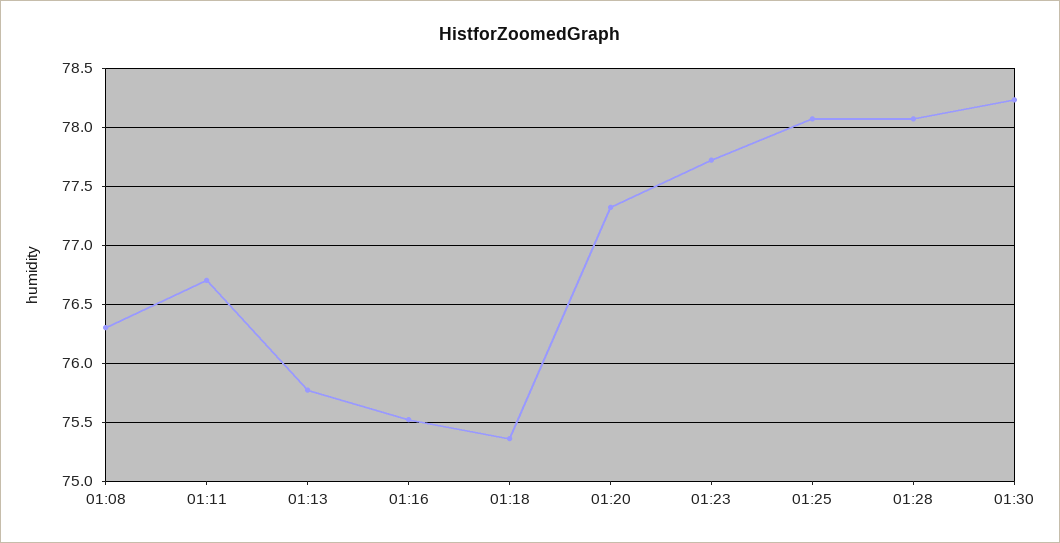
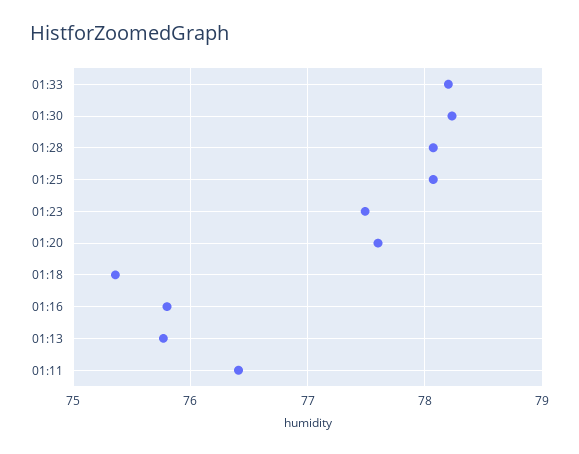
01:08: 76.3 -> none
01:11: 76.7 -> 76.4
01:16: 75.5 -> 75.8
01:20: 77.3 -> 77.6
01:23: 77.7 -> 77.5
01:33: none -> 78.2

